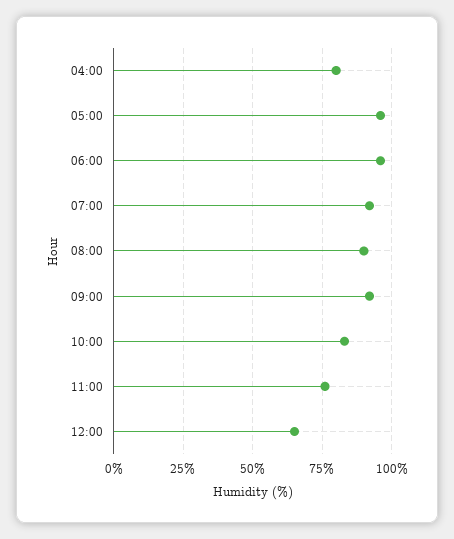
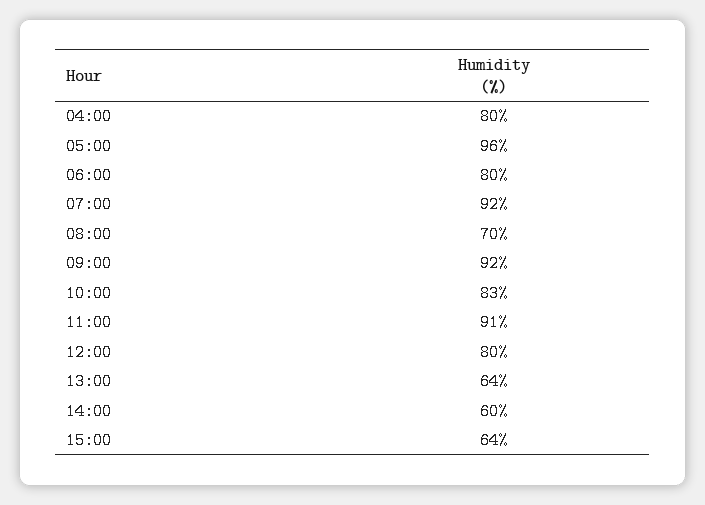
06:00: 95 -> 80
08:00: 90 -> 70
11:00: 75 -> 91
12:00: 65 -> 80
13:00: none -> 64
14:00: none -> 60
15:00: none -> 64

